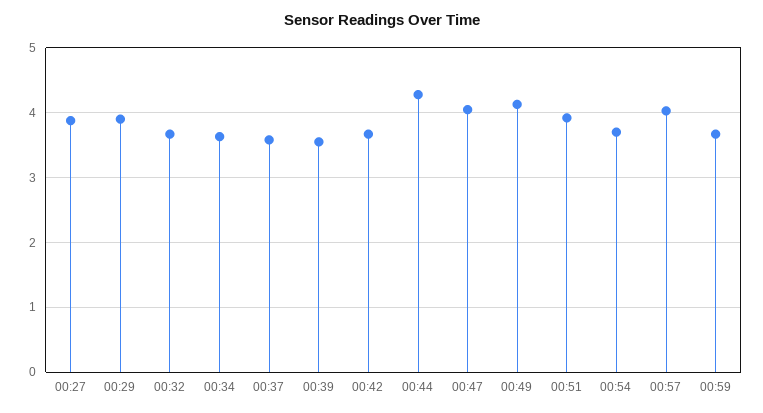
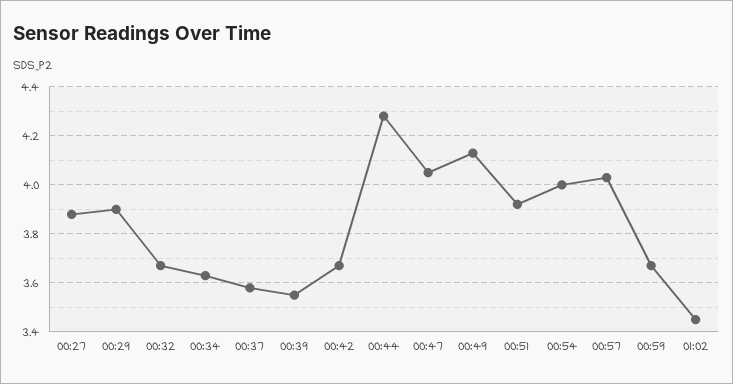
00:54: 3.7 -> 4
01:02: none -> 3.45

